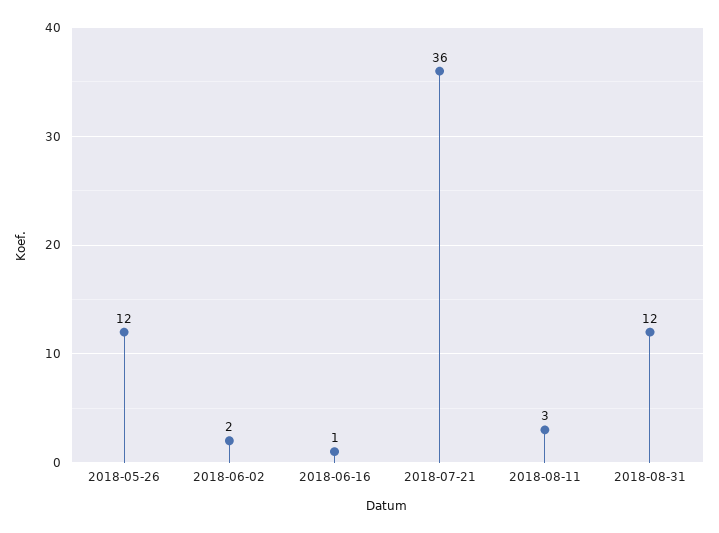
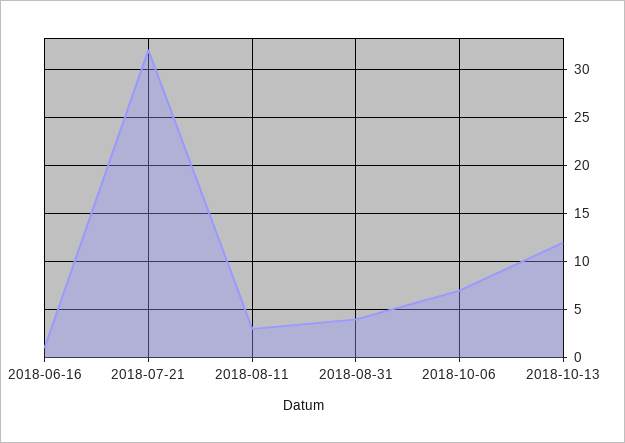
2018-05-26: 12 -> none
2018-06-02: 2 -> none
2018-07-21: 36 -> 32
2018-08-31: 12 -> 4
2018-10-06: none -> 7
2018-10-13: none -> 12

